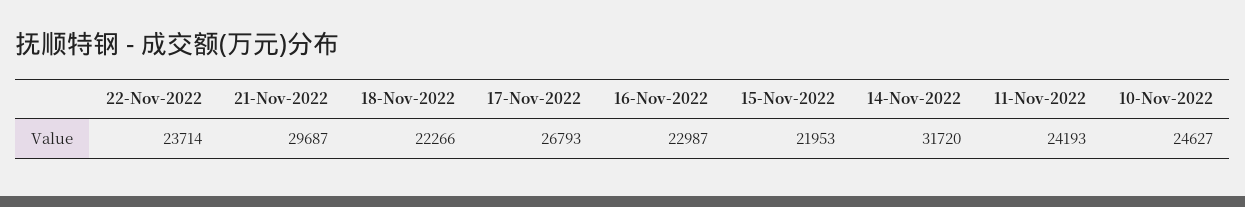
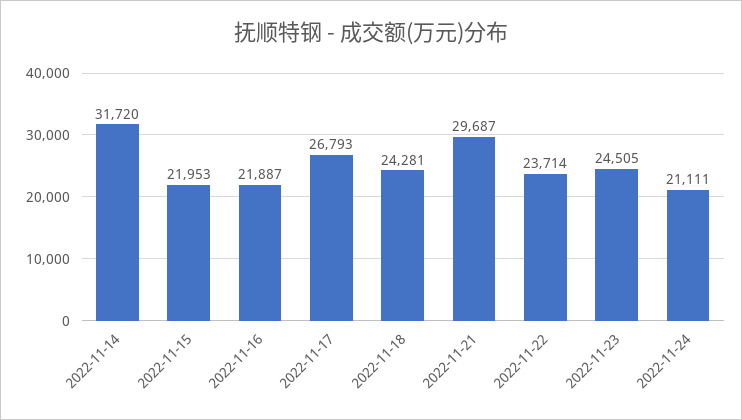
18-Nov-2022: 22266 -> 24281
16-Nov-2022: 22987 -> 21887
11-Nov-2022: 24193 -> none
10-Nov-2022: 24627 -> none
2022-11-23: none -> 24505
2022-11-24: none -> 21111

